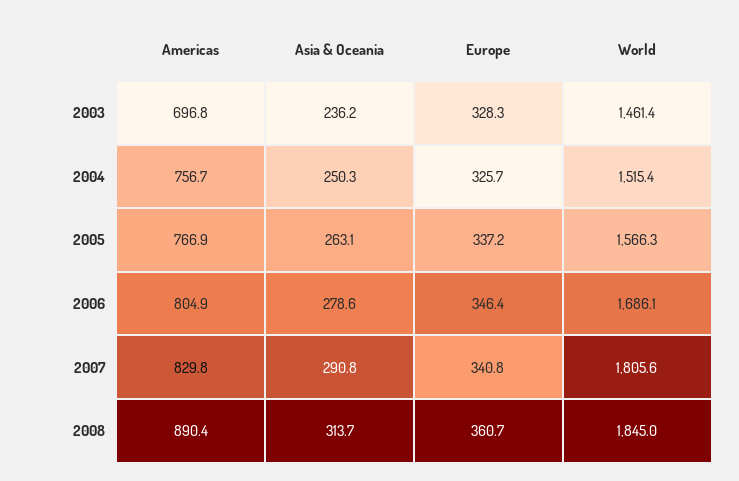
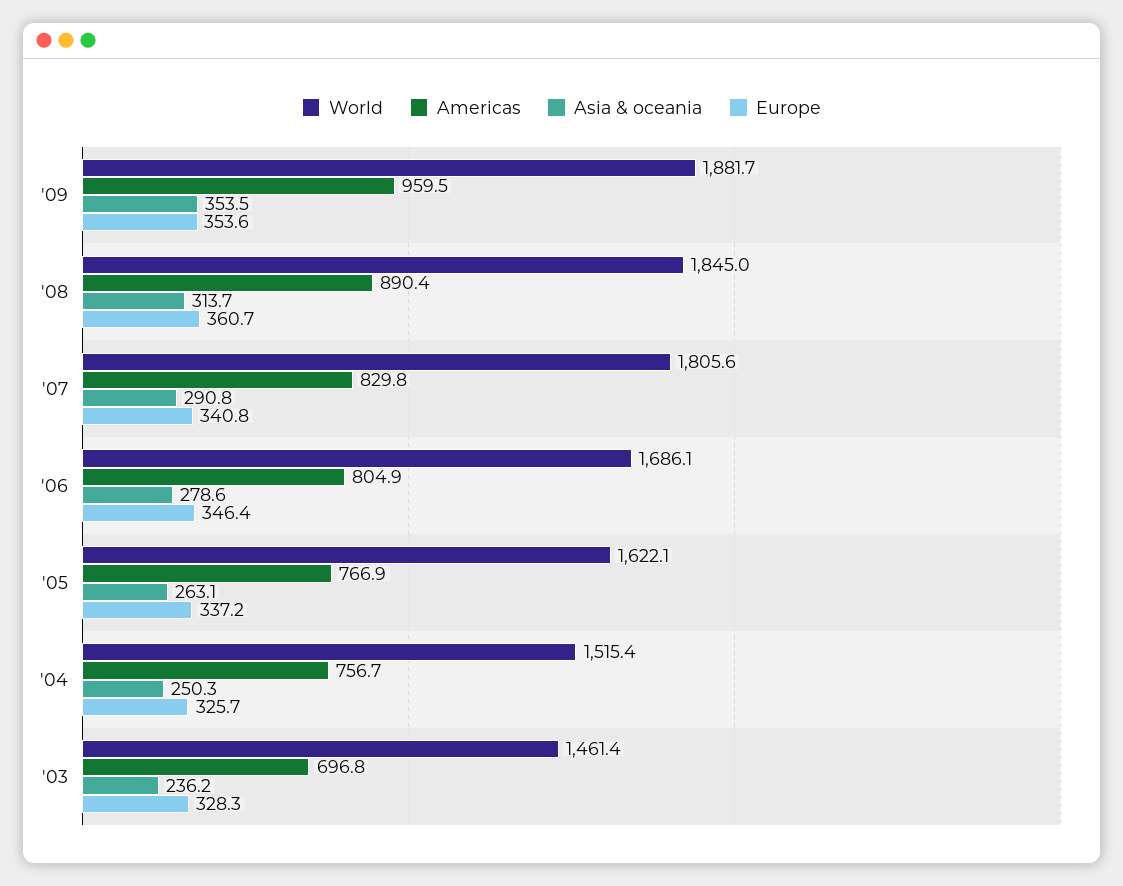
World, 2005: 1566.3 -> 1622.1
World, '09: none -> 1881.7
Americas, '09: none -> 959.5
Asia & Oceania, '09: none -> 353.5
Europe, '09: none -> 353.6

